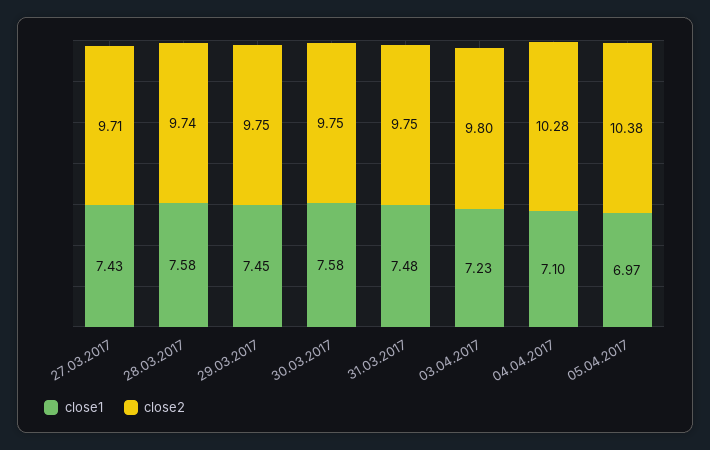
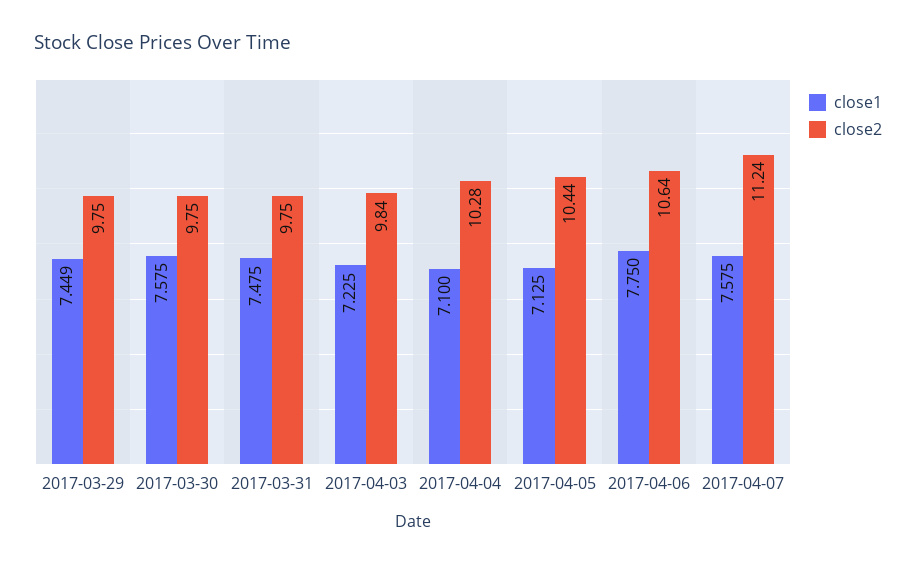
close1, 27.03.2017: 7.43 -> none
close2, 27.03.2017: 9.71 -> none
close1, 28.03.2017: 7.58 -> none
close2, 28.03.2017: 9.74 -> none
close2, 03.04.2017: 9.8 -> 9.84
close1, 05.04.2017: 6.97 -> 7.125
close2, 05.04.2017: 10.38 -> 10.44
close1, 2017-04-06: none -> 7.75
close2, 2017-04-06: none -> 10.64
close1, 2017-04-07: none -> 7.575
close2, 2017-04-07: none -> 11.24

